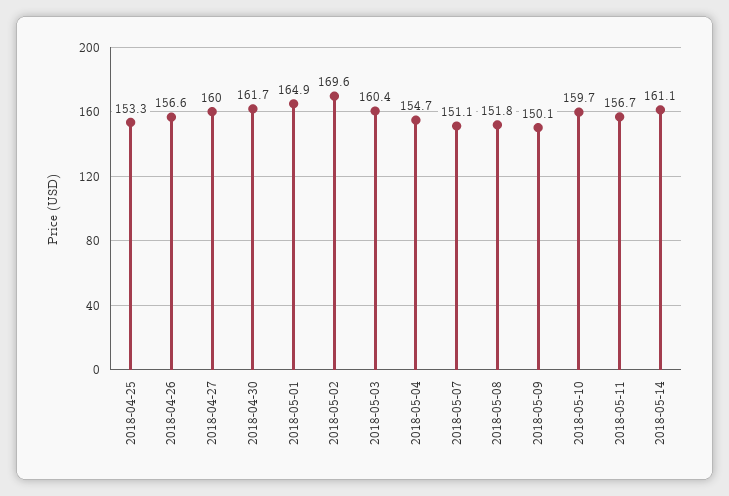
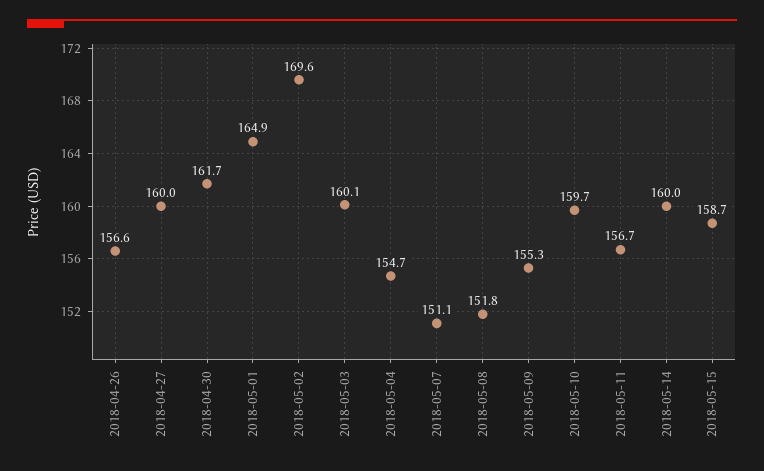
2018-04-25: 153.3 -> none
2018-05-03: 160.4 -> 160.1
2018-05-09: 150.1 -> 155.3
2018-05-14: 161.1 -> 160
2018-05-15: none -> 158.7

